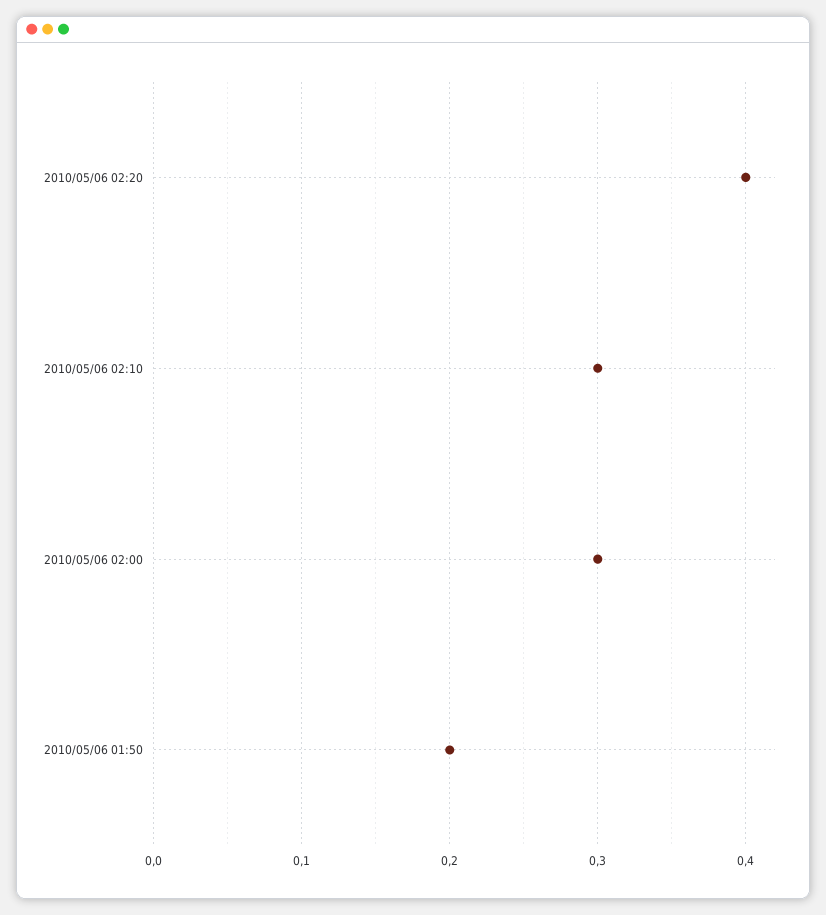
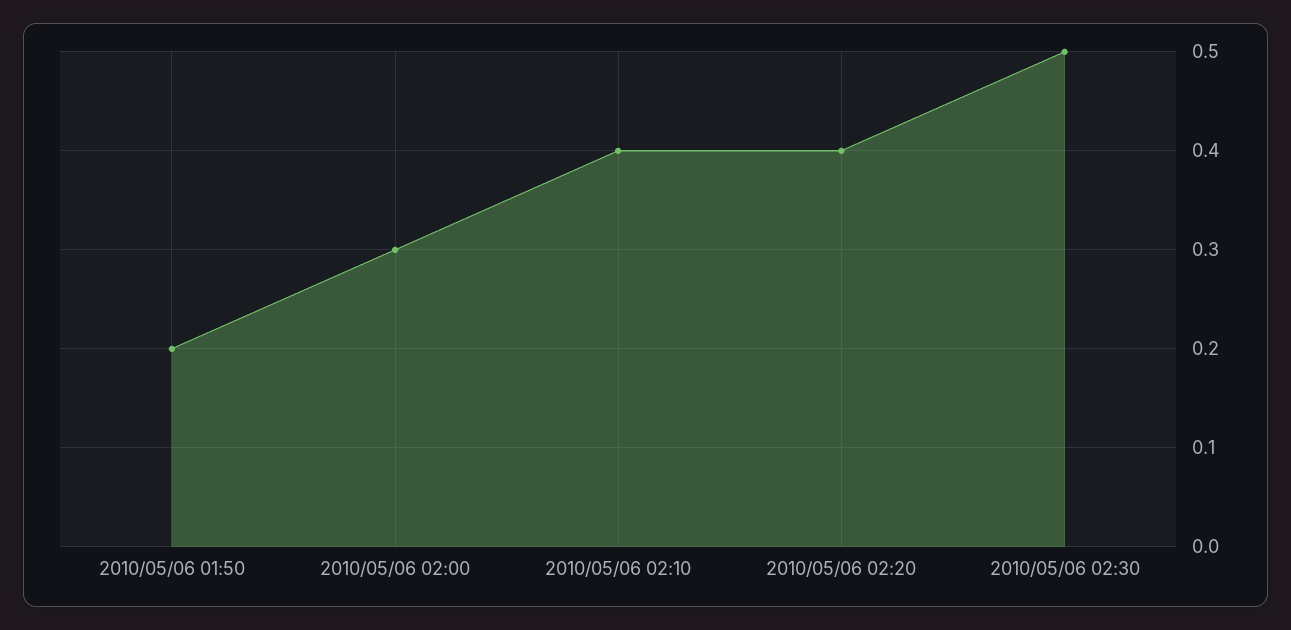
2010/05/06 02:10: 0.3 -> 0.4
2010/05/06 02:30: none -> 0.5

